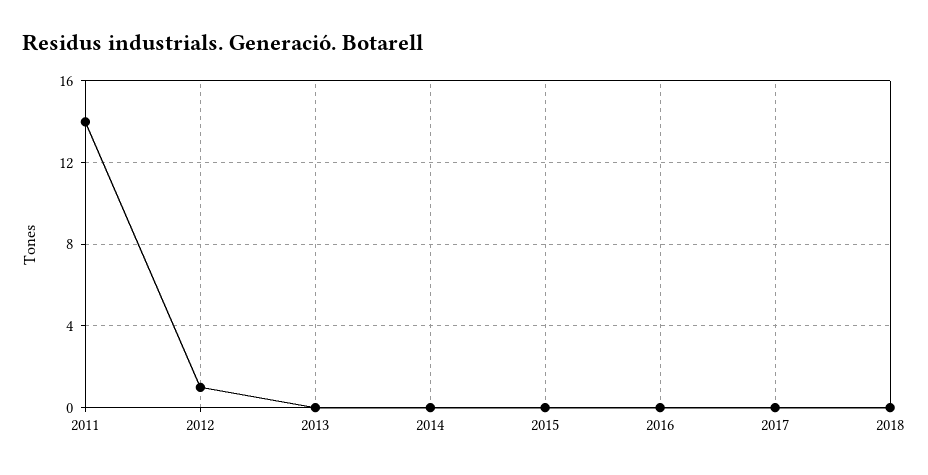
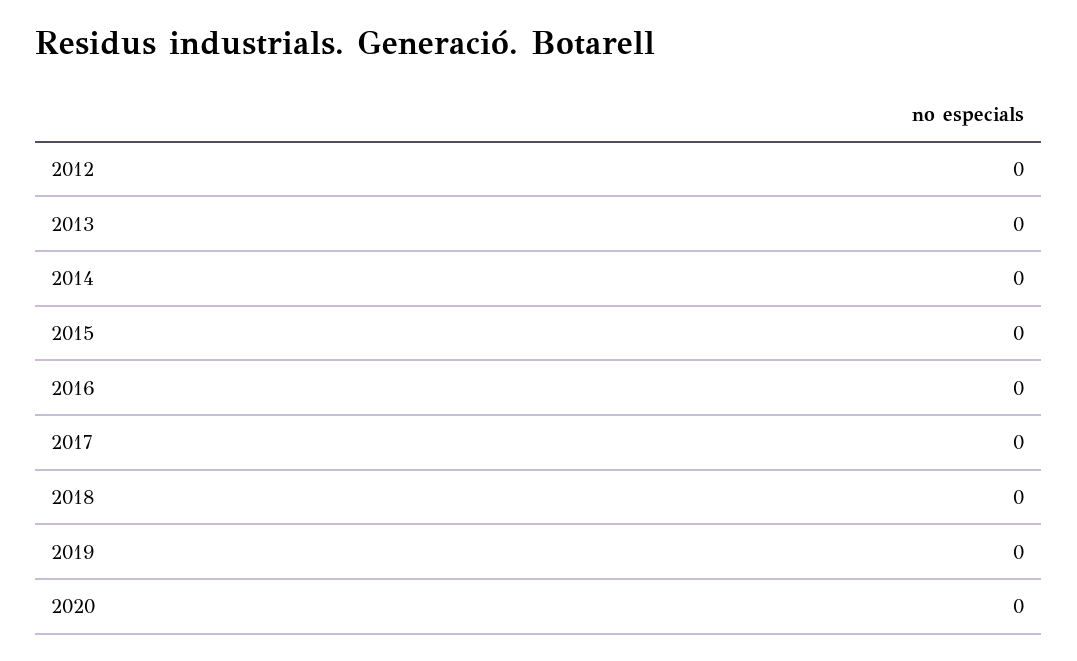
2011: 14 -> none
2012: 1 -> 0
2019: none -> 0
2020: none -> 0

